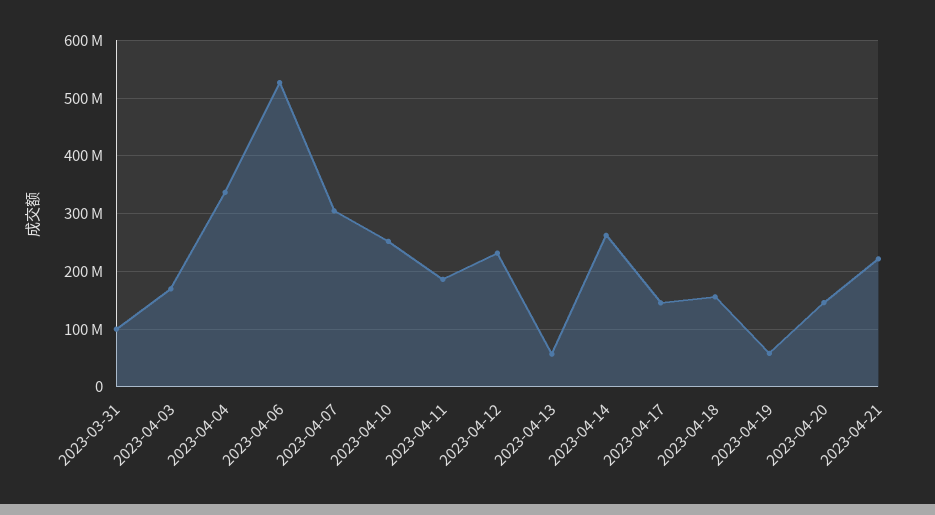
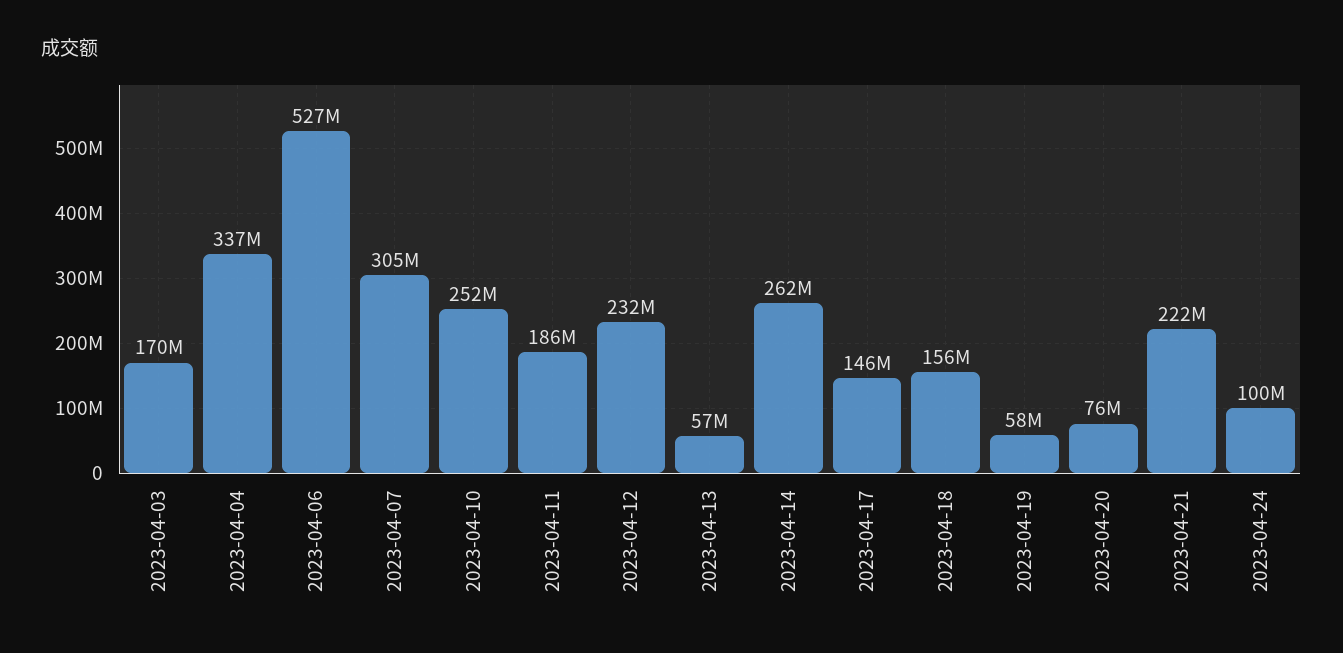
2023-03-31: 100000000 -> none
2023-04-20: 140000000 -> 76000000
2023-04-24: none -> 100000000

